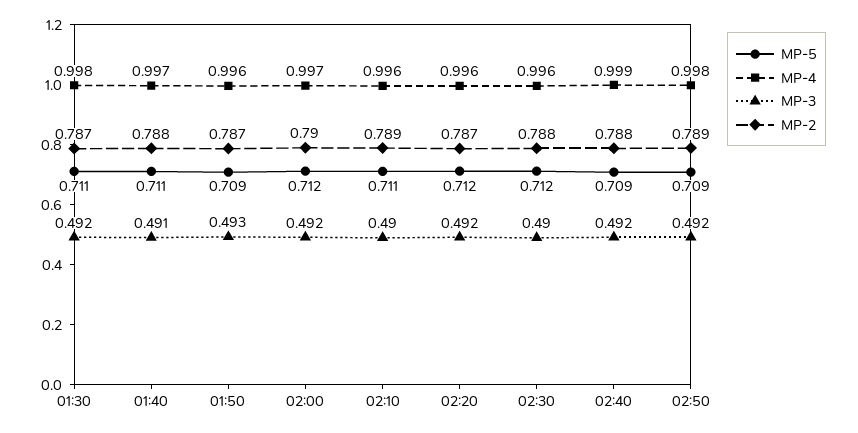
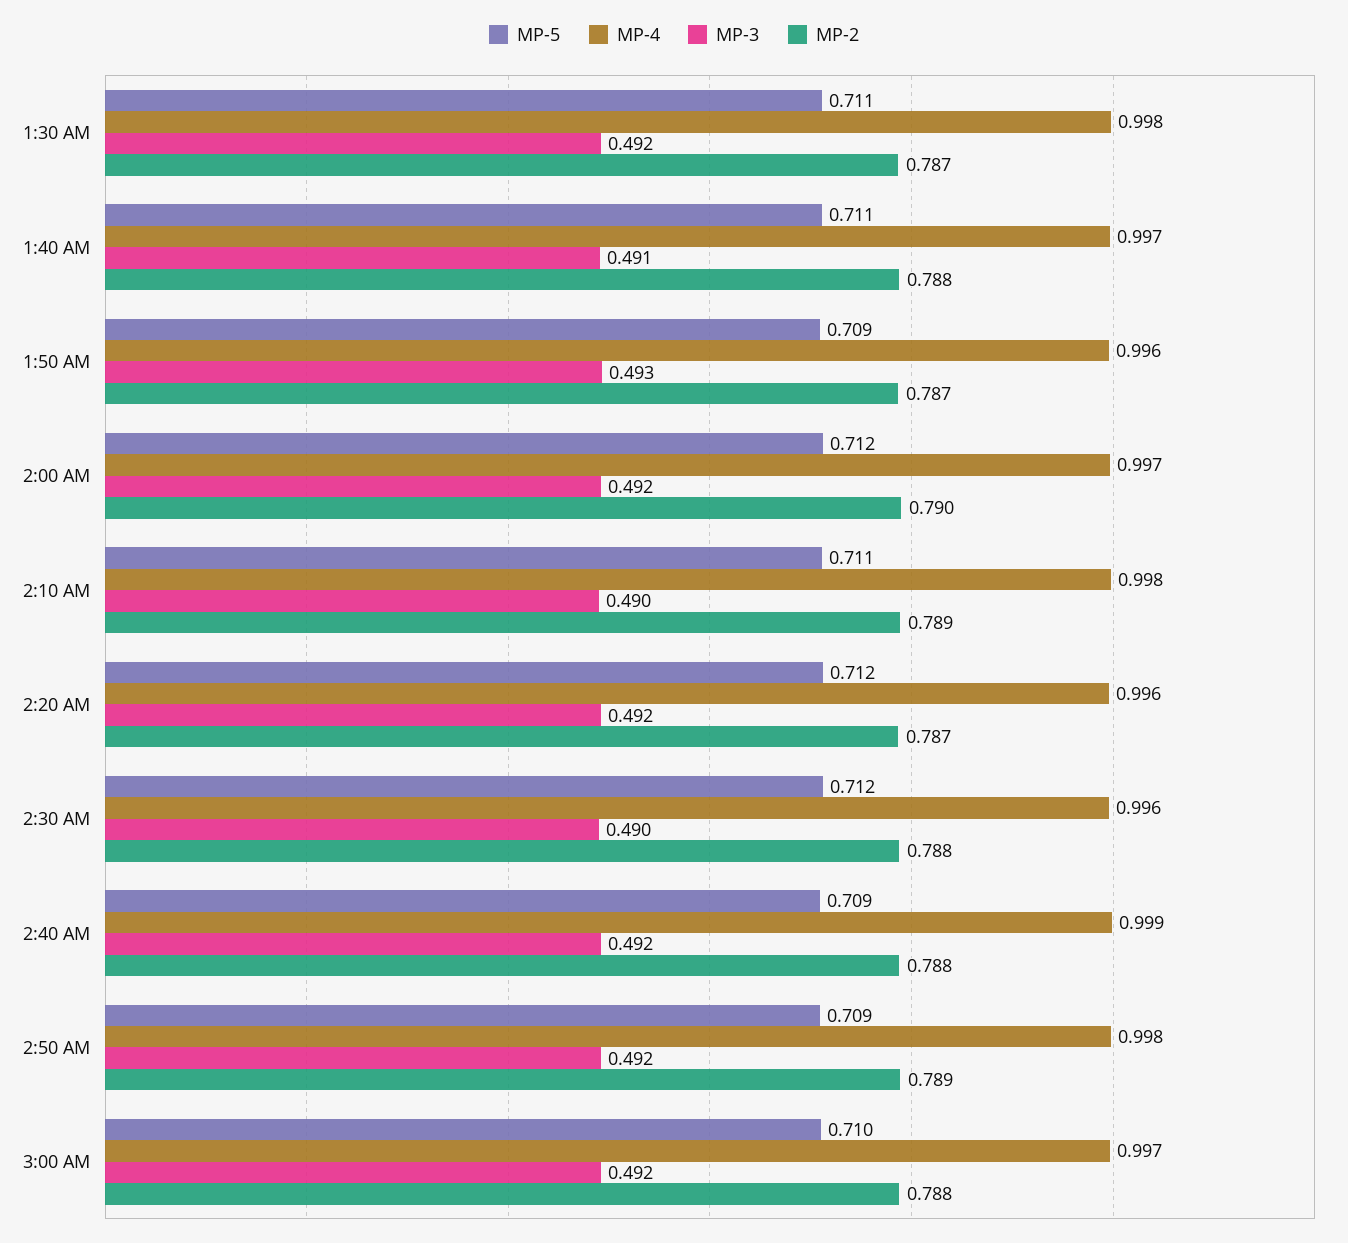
MP-4, 02:10: 0.996 -> 0.998
MP-5, 3:00 AM: none -> 0.71
MP-4, 3:00 AM: none -> 0.997
MP-3, 3:00 AM: none -> 0.492
MP-2, 3:00 AM: none -> 0.788

